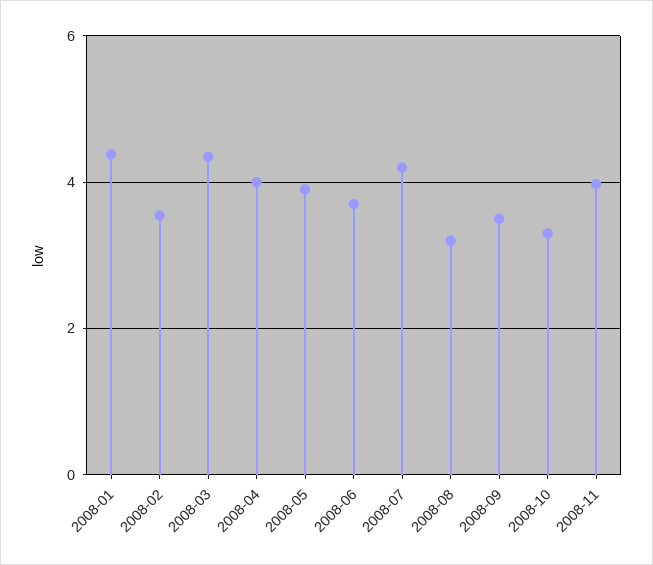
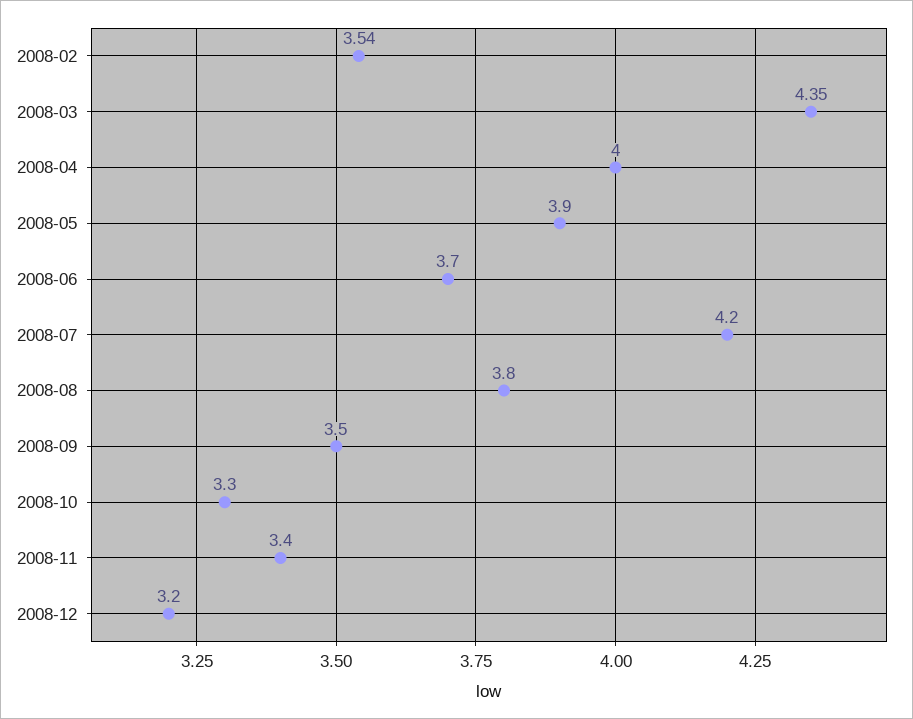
2008-01: 4.4 -> none
2008-08: 3.2 -> 3.8
2008-11: 4 -> 3.4
2008-12: none -> 3.2

